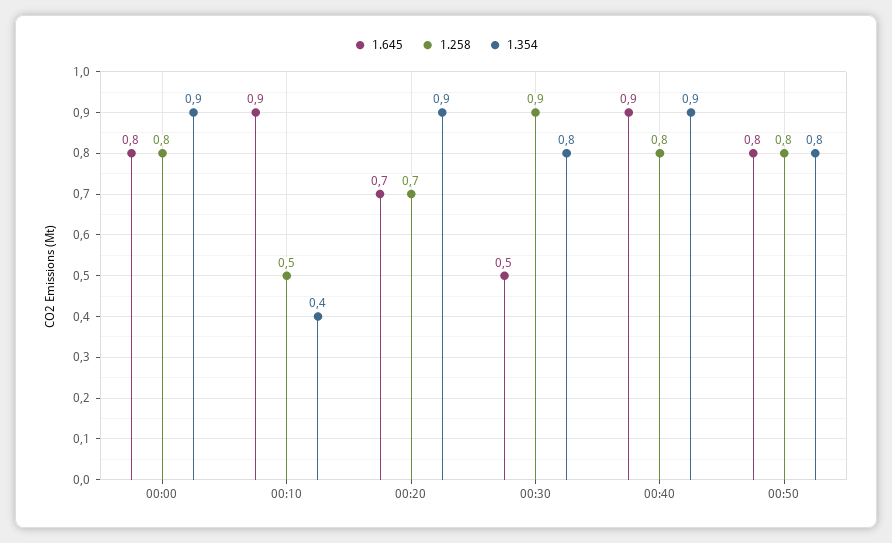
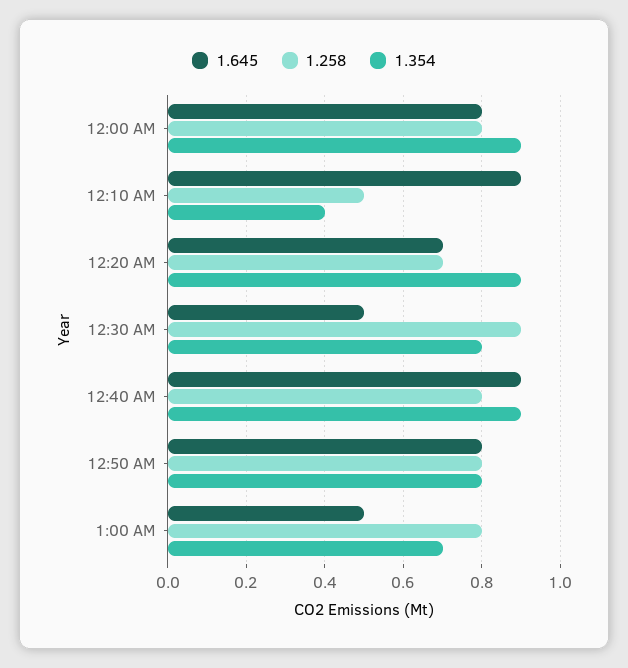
1.645, 1:00 AM: none -> 0.5
1.258, 1:00 AM: none -> 0.8
1.354, 1:00 AM: none -> 0.7

